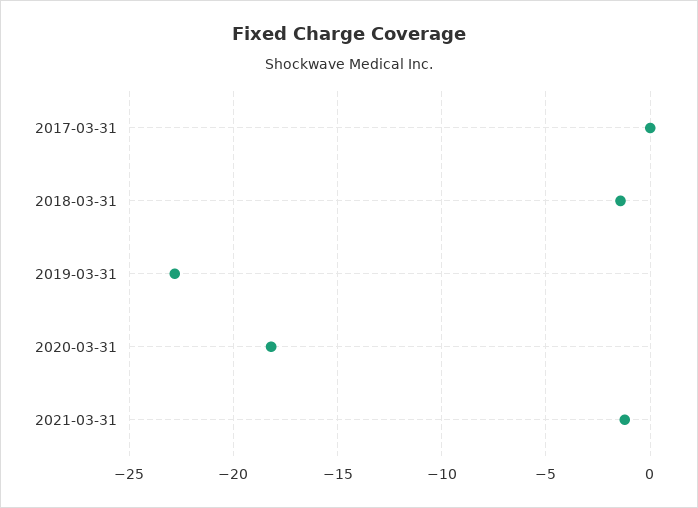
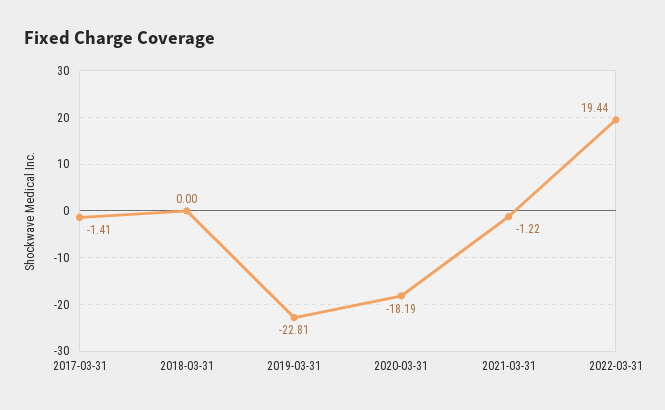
2017-03-31: 0 -> -1.41
2018-03-31: -1.5 -> 0
2022-03-31: none -> 19.44

